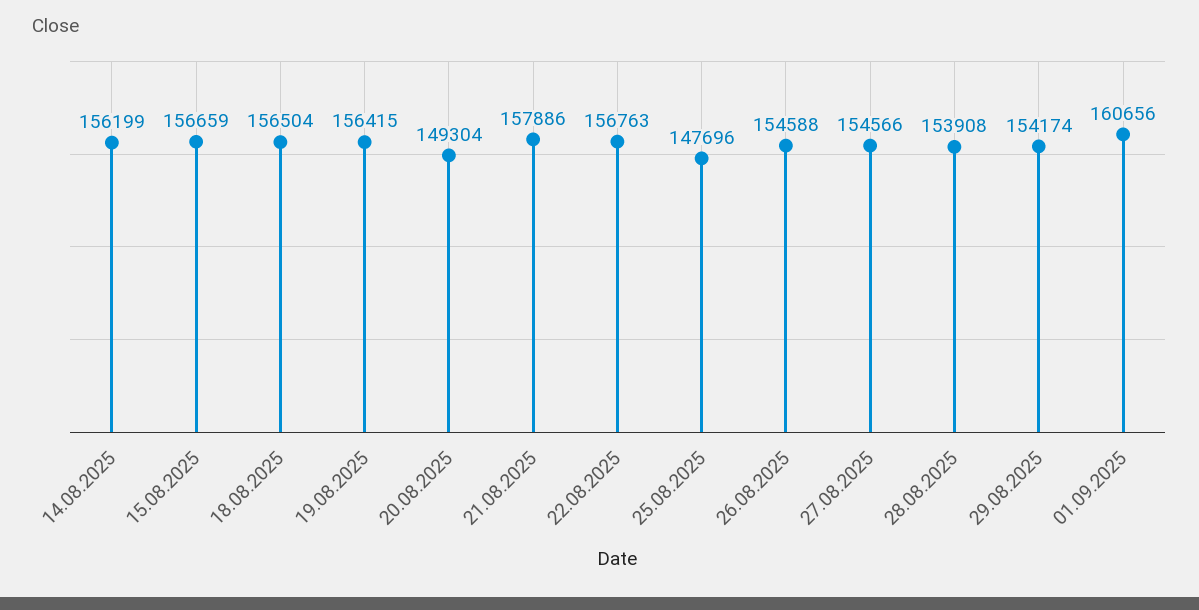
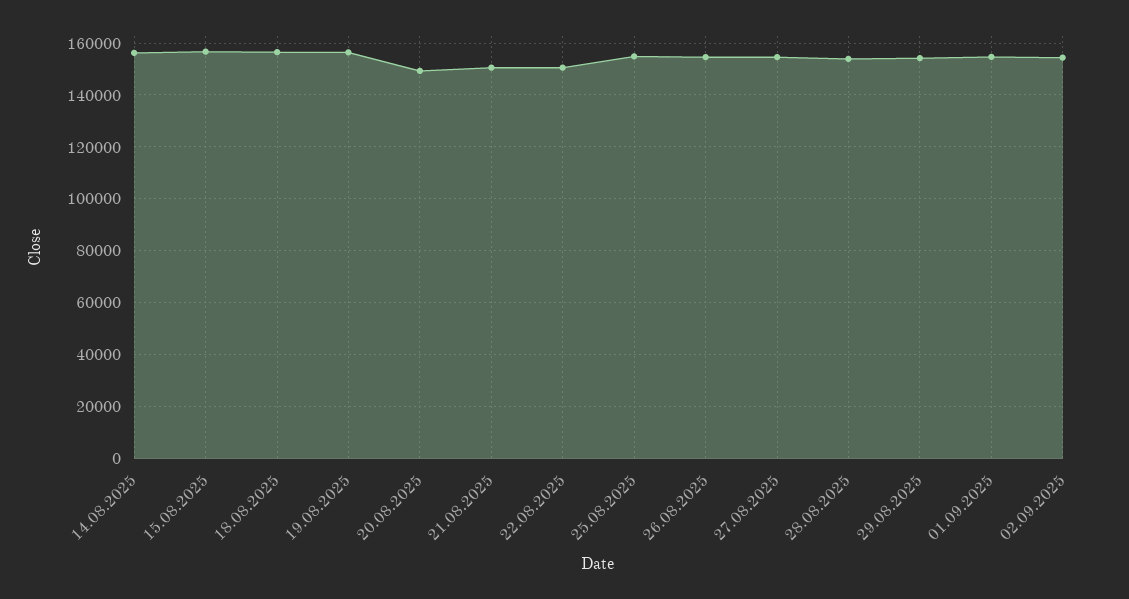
21.08.2025: 157886 -> 150000
22.08.2025: 156763 -> 150000
25.08.2025: 147696 -> 155000
01.09.2025: 160656 -> 155000
02.09.2025: none -> 155000

